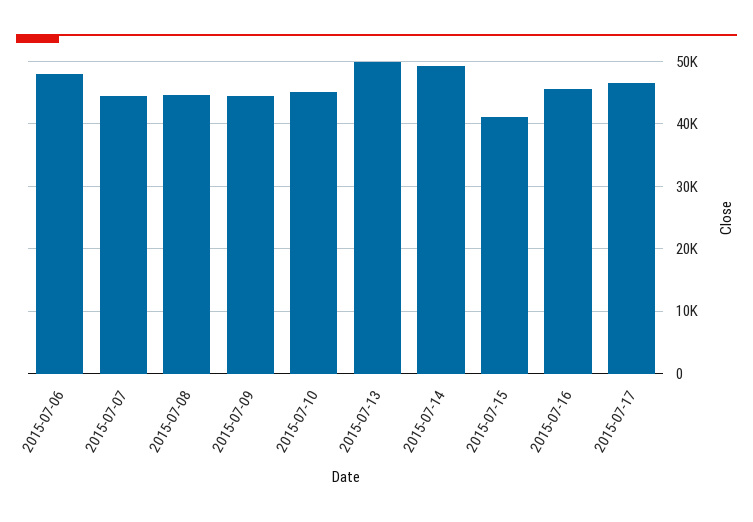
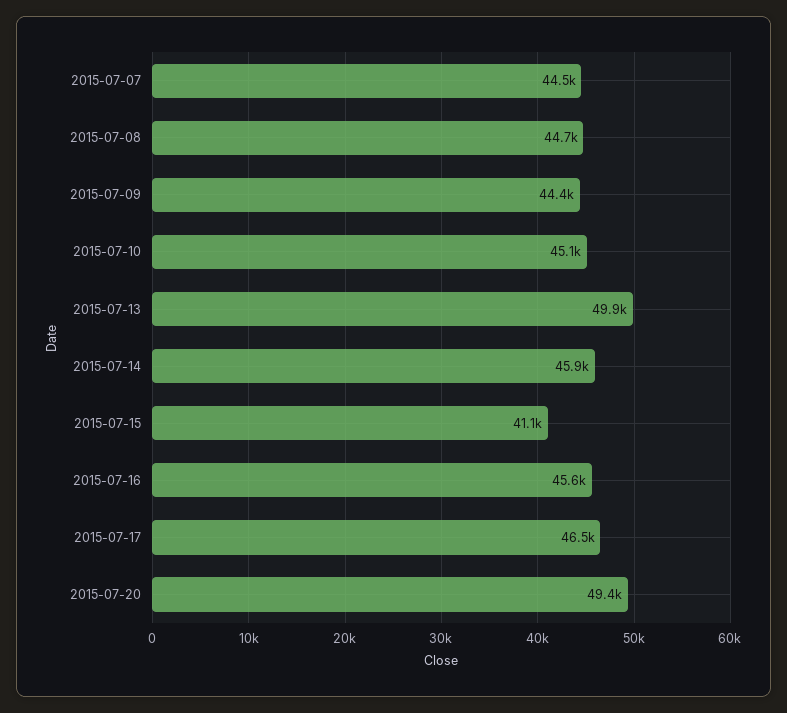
2015-07-06: 48000 -> none
2015-07-14: 49000 -> 45900
2015-07-20: none -> 49400

